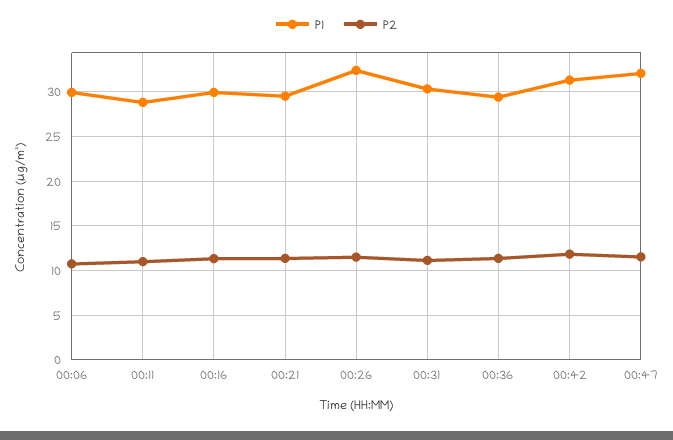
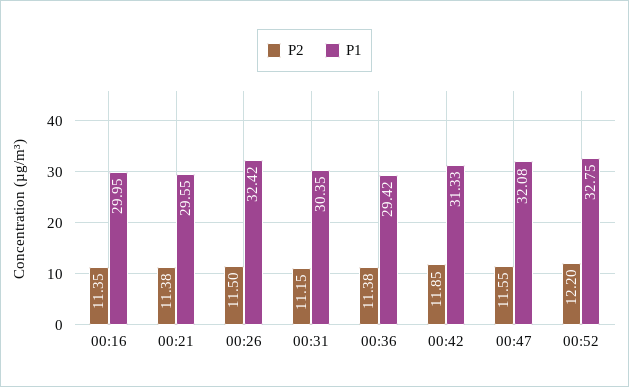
P1, 00:06: 30 -> none
P2, 00:06: 11 -> none
P1, 00:11: 29 -> none
P2, 00:11: 11 -> none
P2, 00:52: none -> 12.2
P1, 00:52: none -> 32.75

